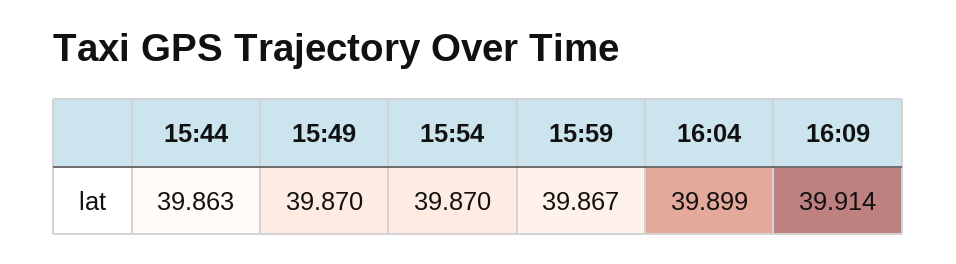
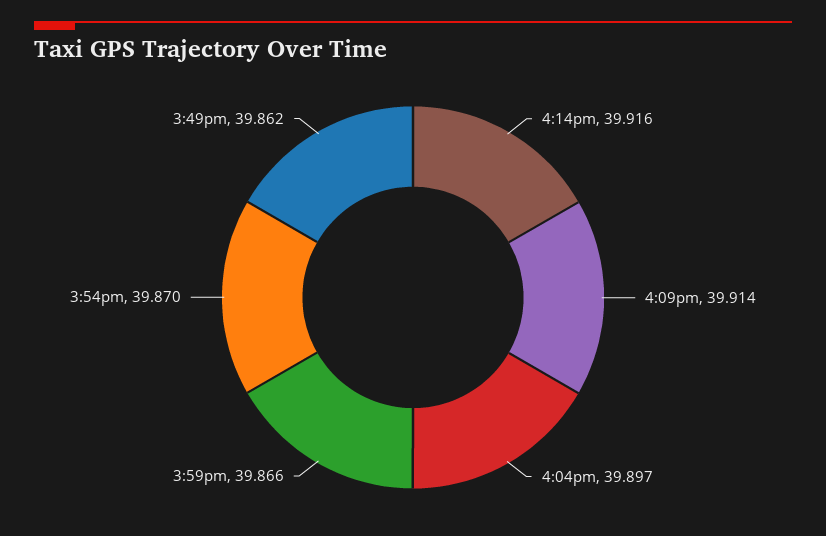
15:44: 39.863 -> none
15:49: 39.87 -> 39.862
15:59: 39.867 -> 39.866
16:04: 39.899 -> 39.897
4:14pm: none -> 39.916

